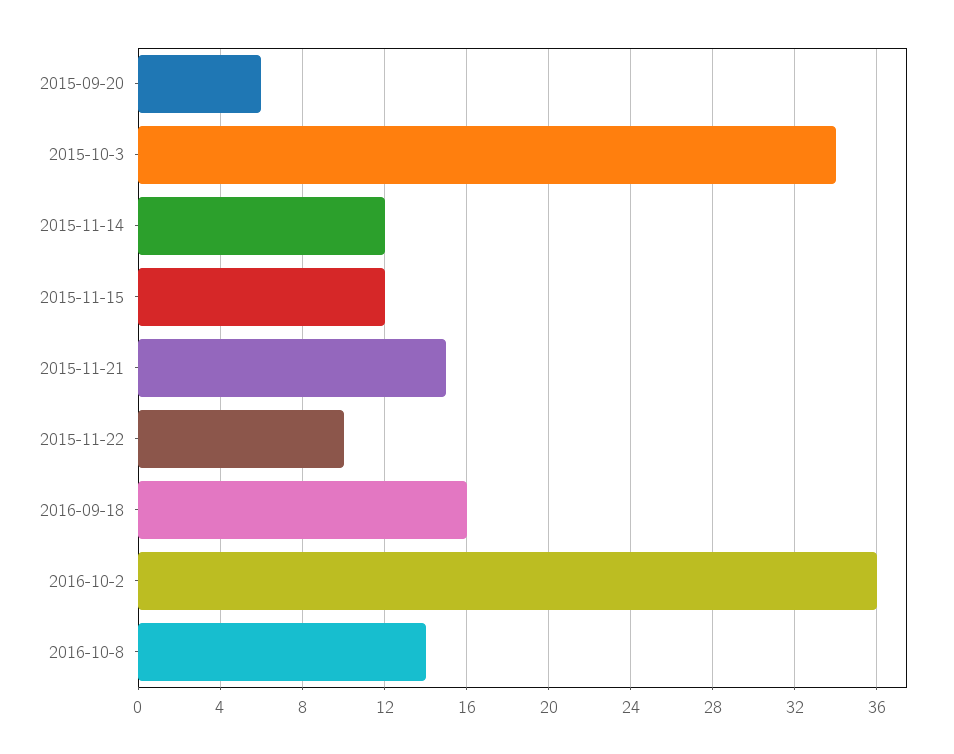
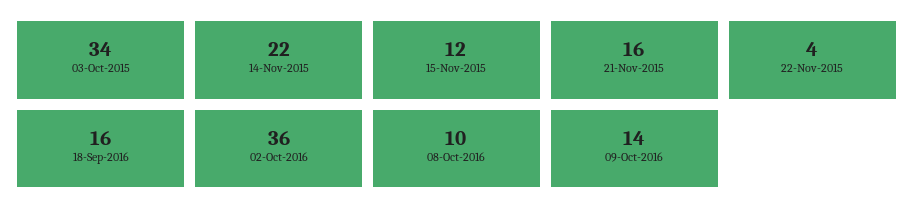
2015-09-20: 6 -> none
2015-11-14: 12 -> 22
2015-11-21: 15 -> 16
2015-11-22: 10 -> 4
2016-10-8: 14 -> 10
09-Oct-2016: none -> 14

